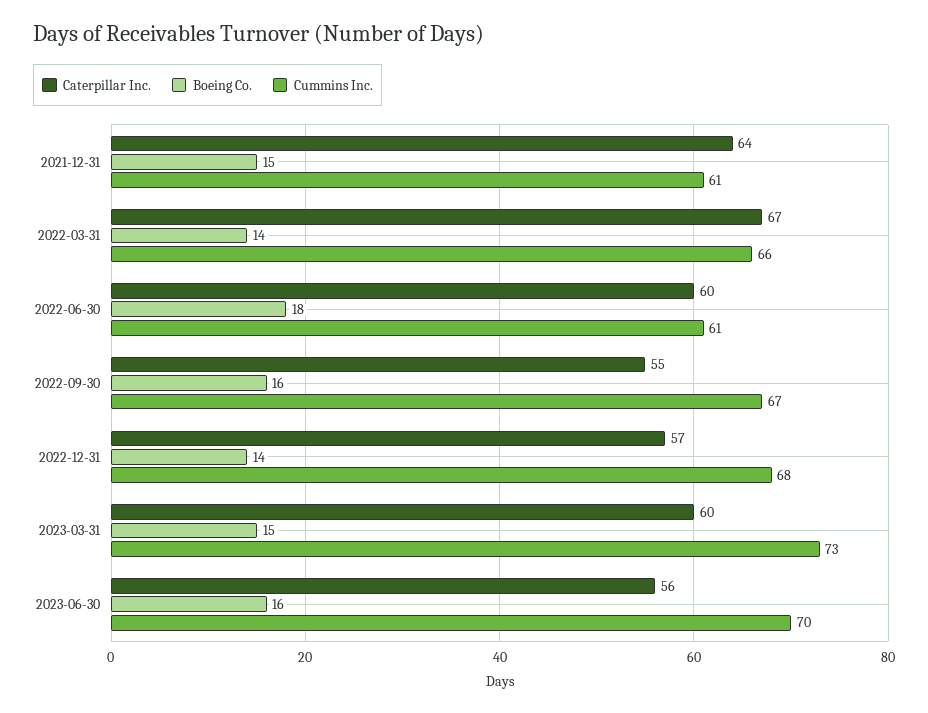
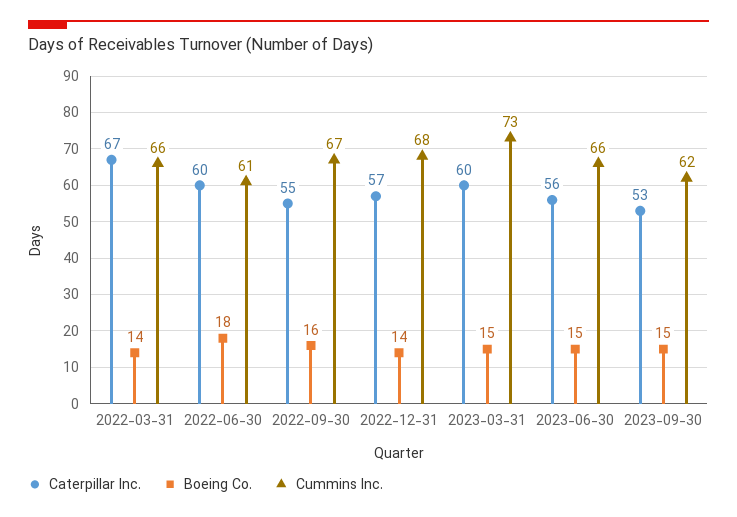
Caterpillar Inc., 2021-12-31: 64 -> none
Boeing Co., 2021-12-31: 15 -> none
Cummins Inc., 2021-12-31: 61 -> none
Boeing Co., 2023-06-30: 16 -> 15
Cummins Inc., 2023-06-30: 70 -> 66
Caterpillar Inc., 2023-09-30: none -> 53
Boeing Co., 2023-09-30: none -> 15
Cummins Inc., 2023-09-30: none -> 62

